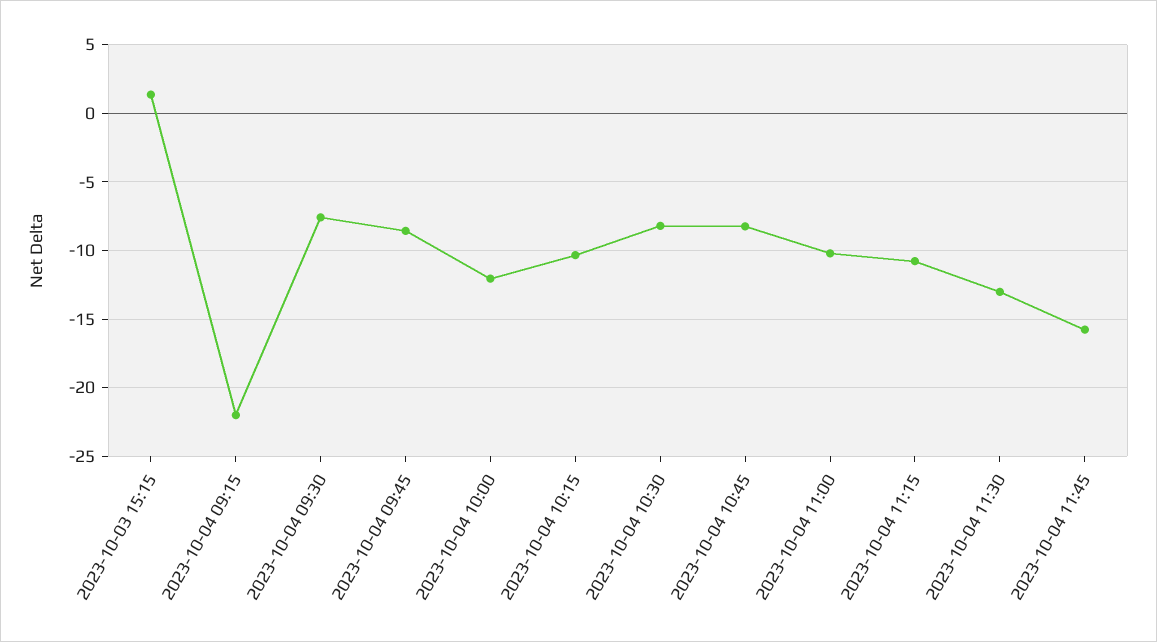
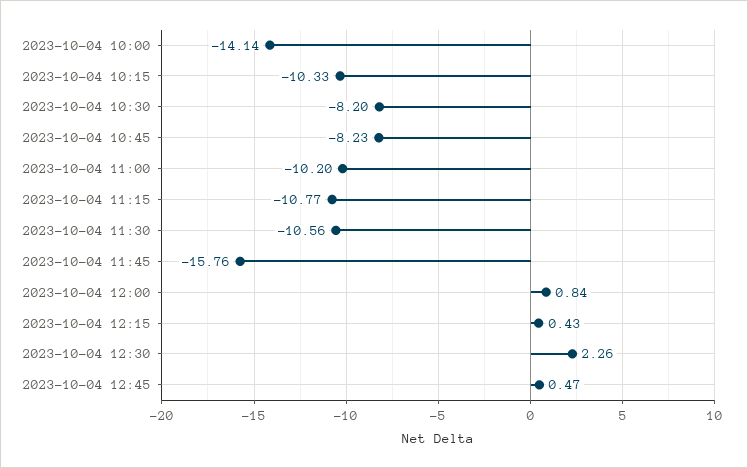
2023-10-03 15:15: 1.5 -> none
2023-10-04 09:15: -22 -> none
2023-10-04 09:30: -7.5 -> none
2023-10-04 09:45: -8.5 -> none
2023-10-04 10:00: -12 -> -14.14
2023-10-04 11:30: -13 -> -10.56
2023-10-04 12:00: none -> 0.84
2023-10-04 12:15: none -> 0.43
2023-10-04 12:30: none -> 2.26
2023-10-04 12:45: none -> 0.47

